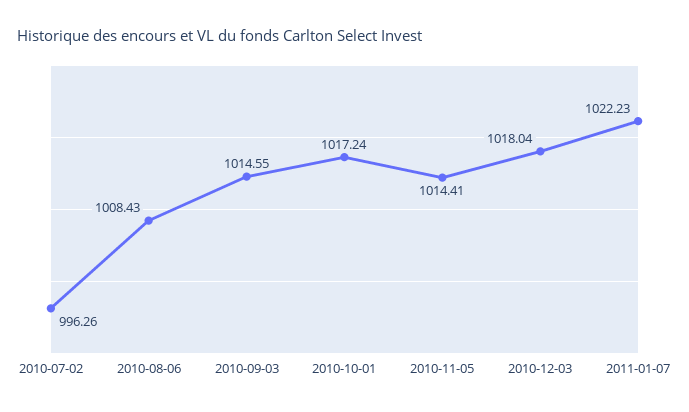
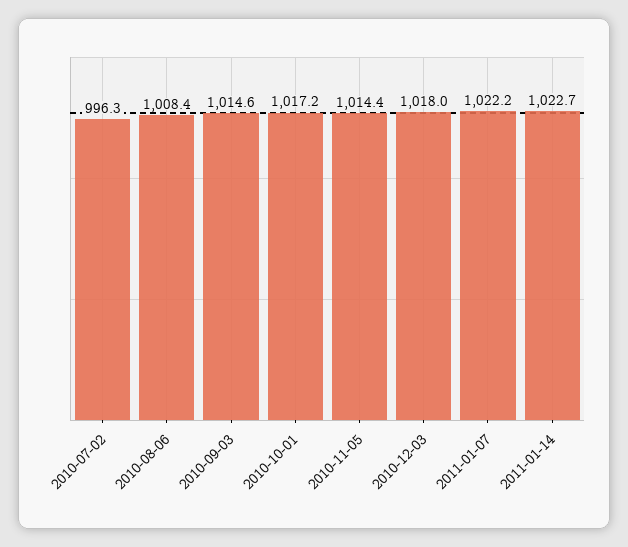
2011-01-14: none -> 1022.7

